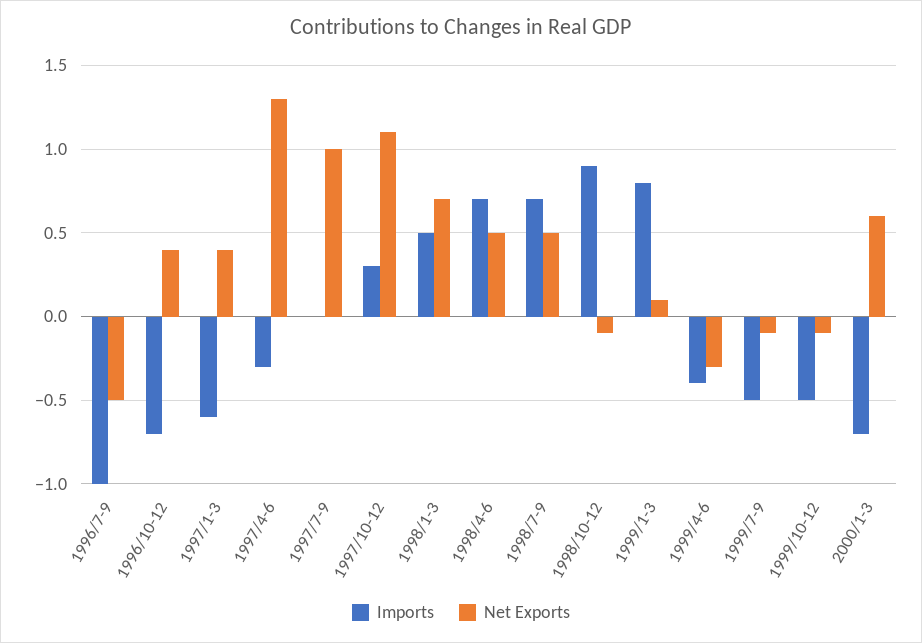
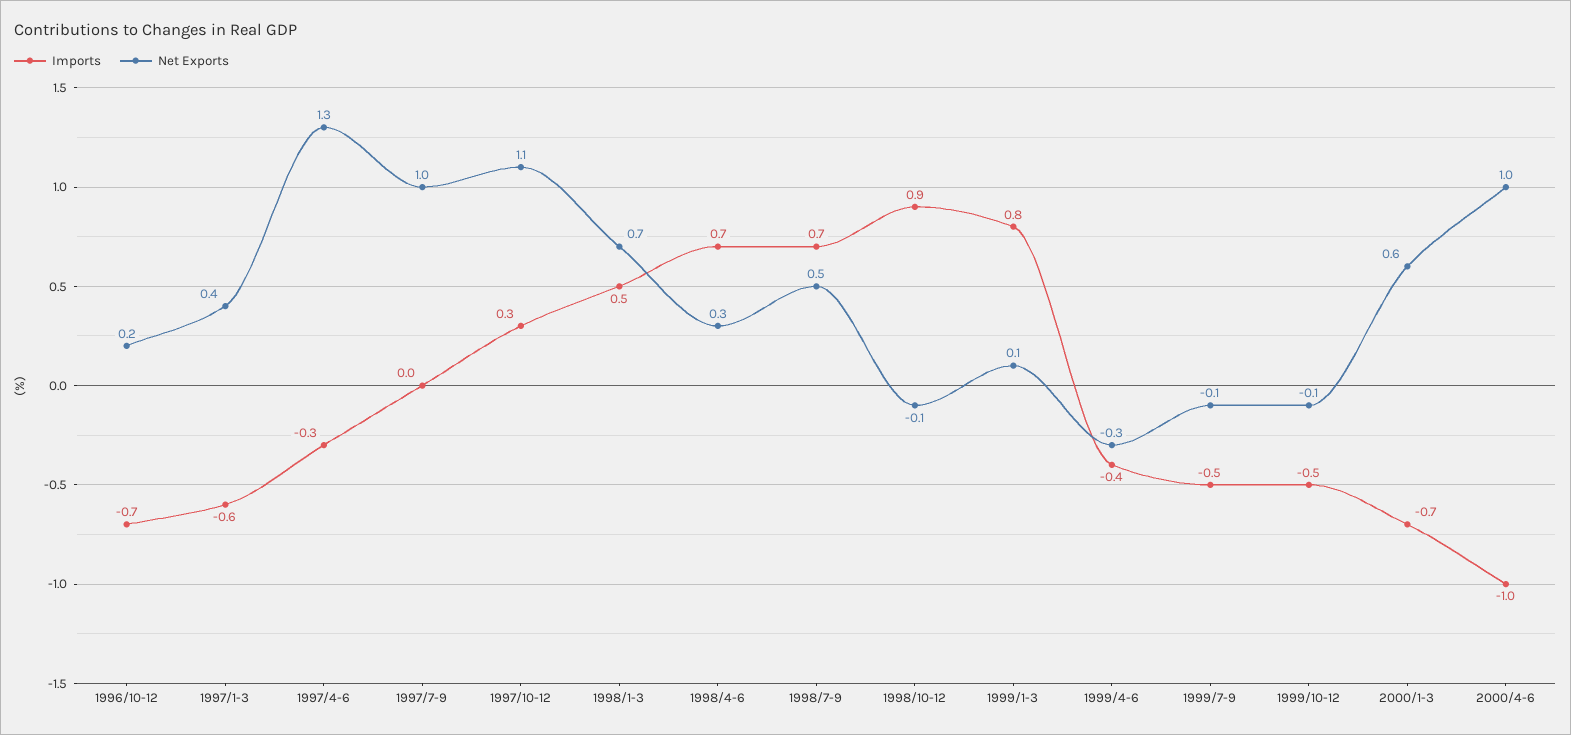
Imports, 1996/7-9: -1 -> none
Net Exports, 1996/7-9: -0.5 -> none
Net Exports, 1996/10-12: 0.4 -> 0.2
Net Exports, 1998/4-6: 0.5 -> 0.3
Imports, 2000/4-6: none -> -1
Net Exports, 2000/4-6: none -> 1

